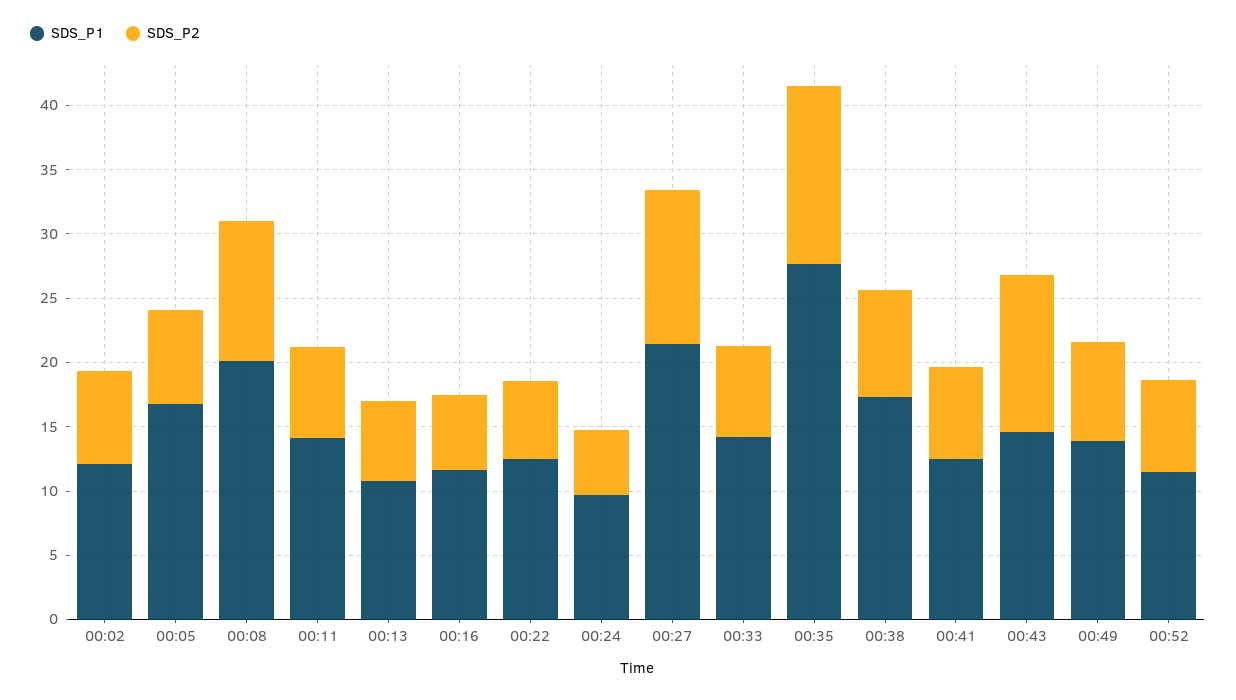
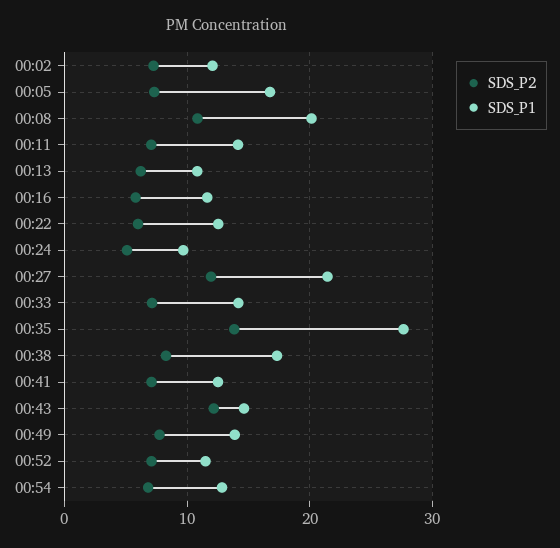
SDS_P2, 00:54: none -> 7
SDS_P1, 00:54: none -> 13

